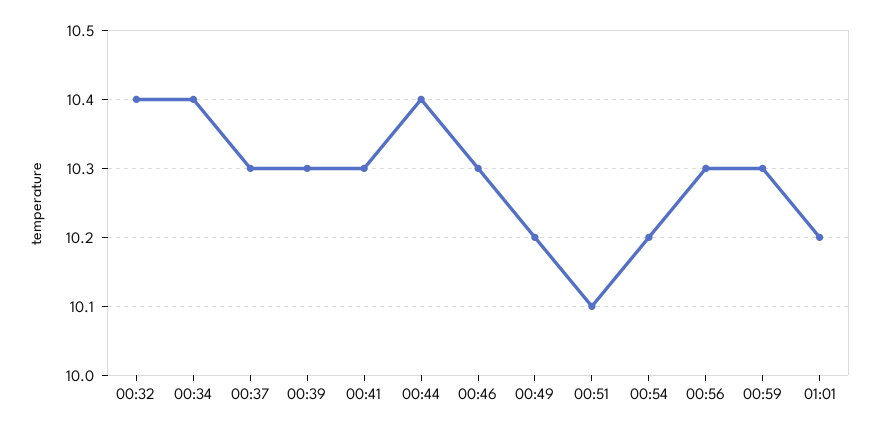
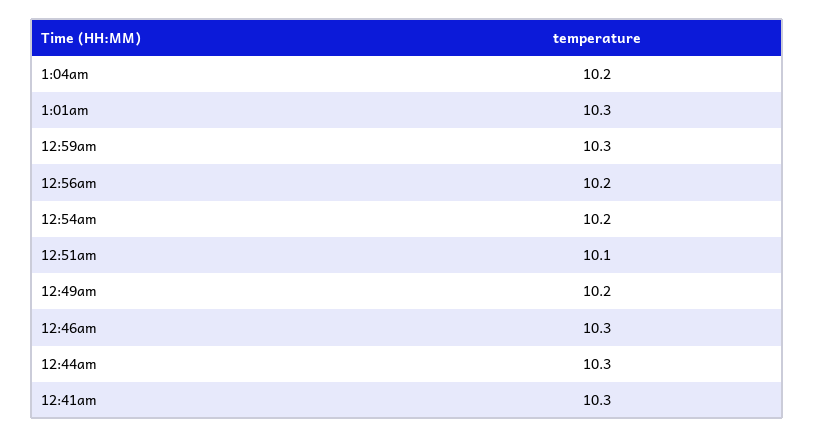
00:32: 10.4 -> none
00:34: 10.4 -> none
00:37: 10.3 -> none
00:39: 10.3 -> none
00:44: 10.4 -> 10.3
00:56: 10.3 -> 10.2
01:01: 10.2 -> 10.3
1:04am: none -> 10.2

